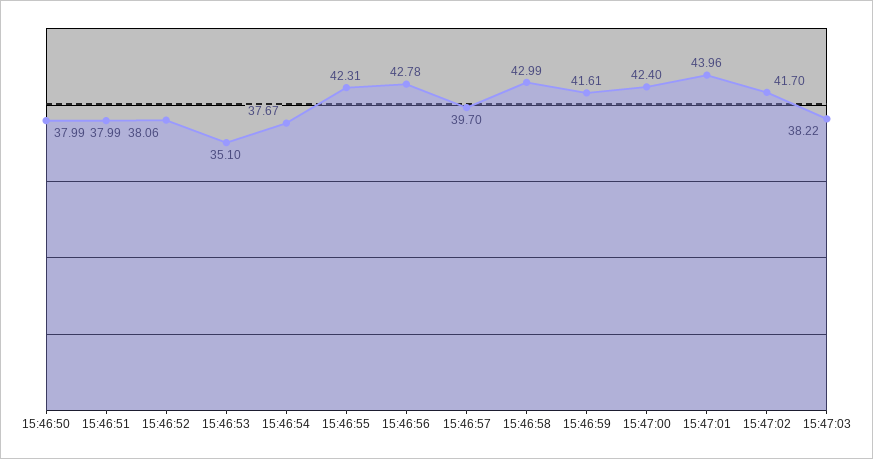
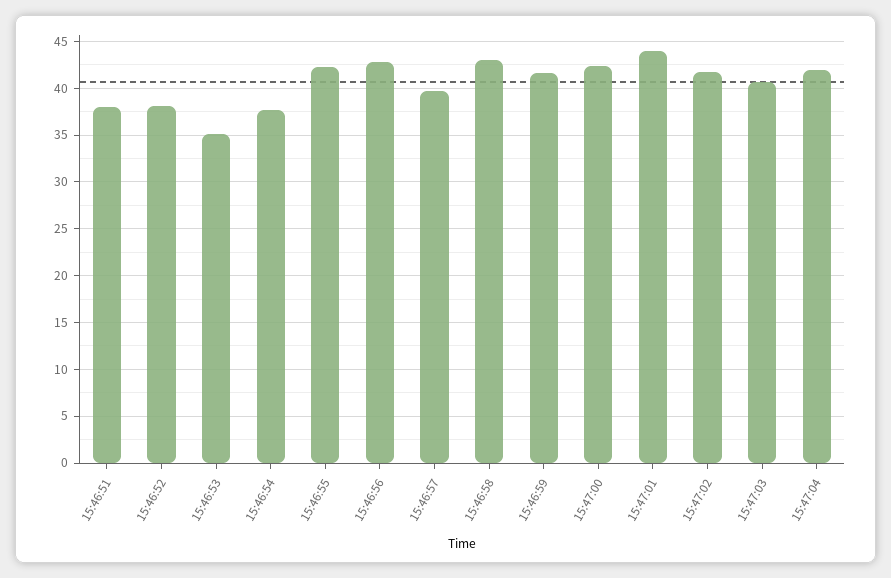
15:46:50: 37.99 -> none
15:47:03: 38.22 -> 41
15:47:04: none -> 42

